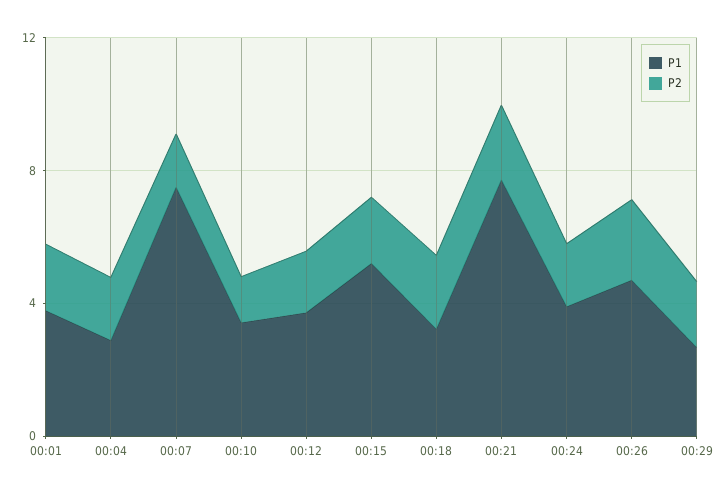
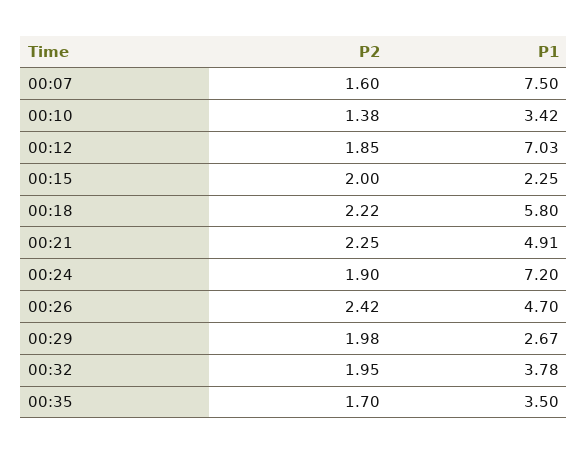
P1, 00:01: 4 -> none
P2, 00:01: 2 -> none
P1, 00:04: 3 -> none
P2, 00:04: 2 -> none
P1, 00:12: 4 -> 7.03
P1, 00:15: 5 -> 2.25
P1, 00:18: 3 -> 5.8
P1, 00:21: 8 -> 4.91
P1, 00:24: 4 -> 7.2
P2, 00:32: none -> 1.95
P1, 00:32: none -> 3.78
P2, 00:35: none -> 1.7
P1, 00:35: none -> 3.5

